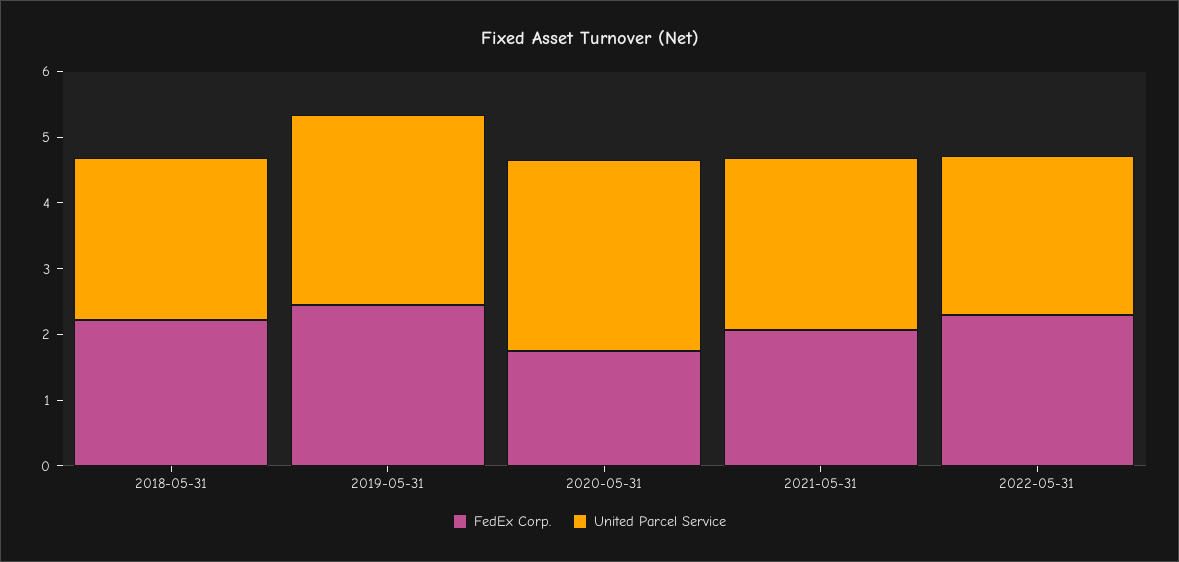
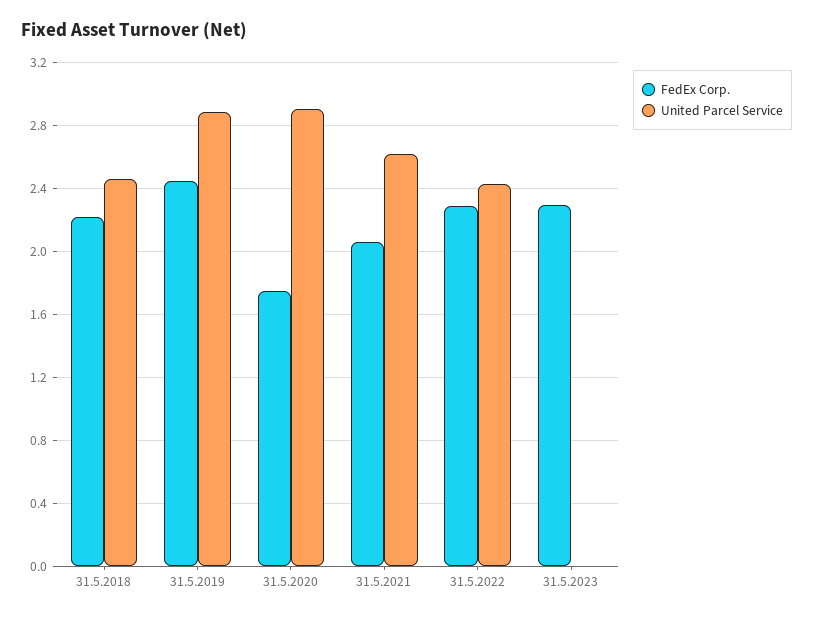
FedEx Corp., 31.5.2023: none -> 2.3
United Parcel Service, 31.5.2023: none -> 0

